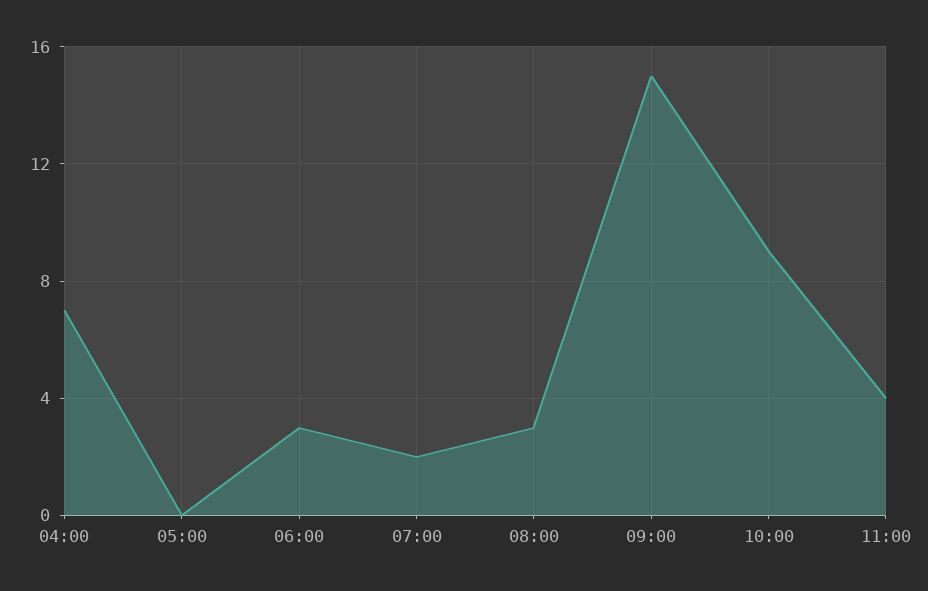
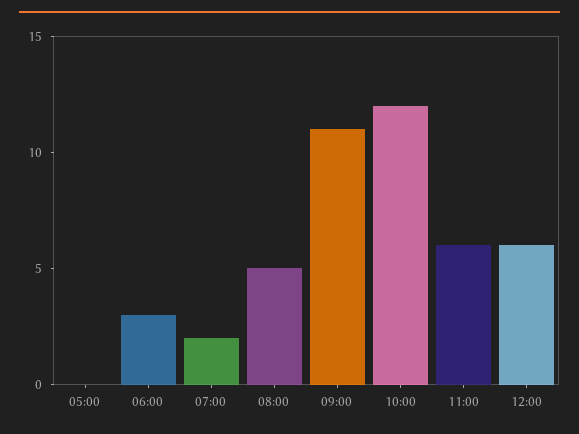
04:00: 7 -> none
08:00: 3 -> 5
09:00: 15 -> 11
10:00: 9 -> 12
11:00: 4 -> 6
12:00: none -> 6

